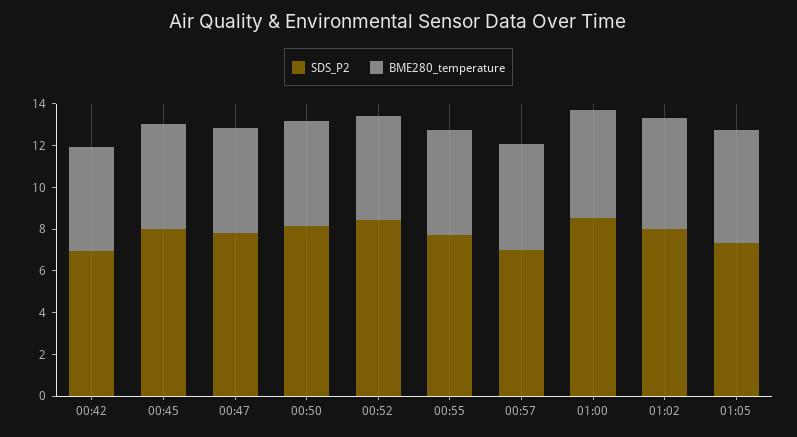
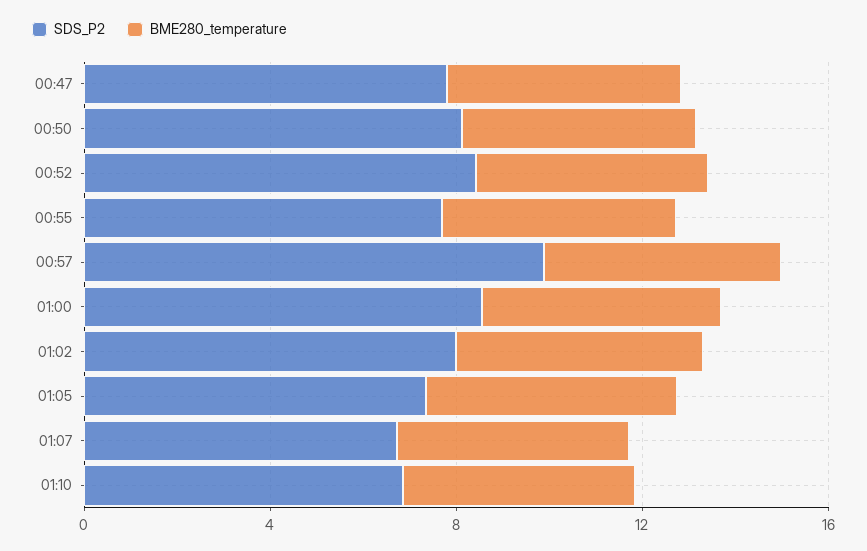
SDS_P2, 00:42: 7 -> none
BME280_temperature, 00:42: 5 -> none
SDS_P2, 00:45: 8 -> none
BME280_temperature, 00:45: 5 -> none
SDS_P2, 00:57: 7 -> 10
SDS_P2, 01:07: none -> 7
BME280_temperature, 01:07: none -> 5
SDS_P2, 01:10: none -> 7
BME280_temperature, 01:10: none -> 5

